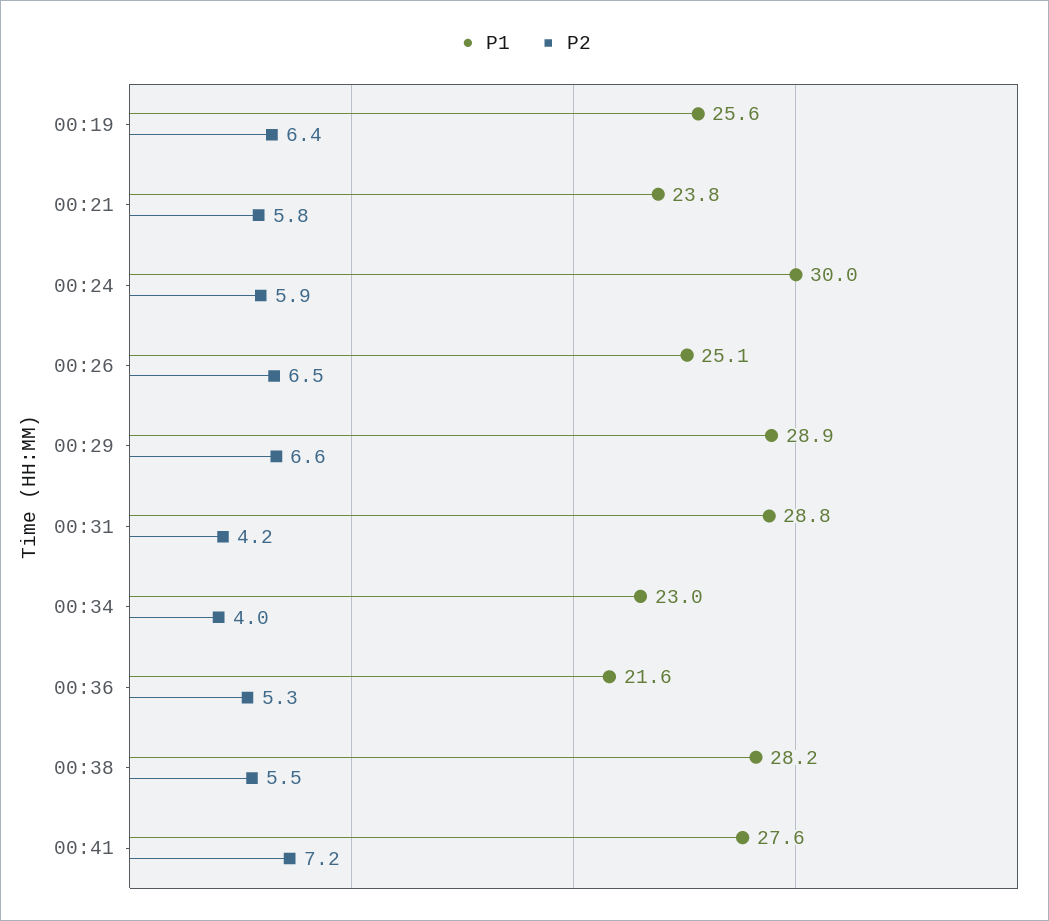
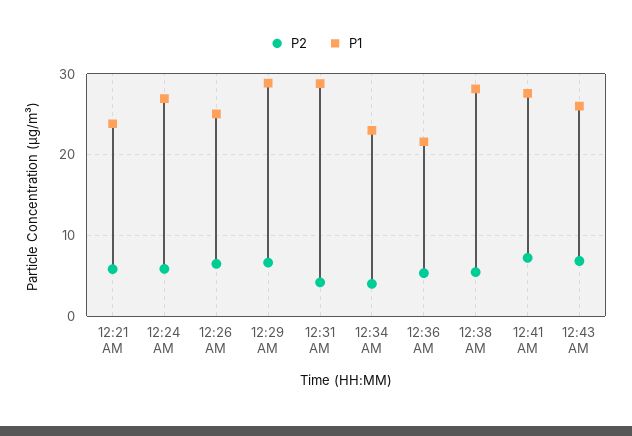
P1, 00:19: 25.6 -> none
P2, 00:19: 6.4 -> none
P1, 00:24: 30 -> 27
P2, 12:43 AM: none -> 7
P1, 12:43 AM: none -> 26

